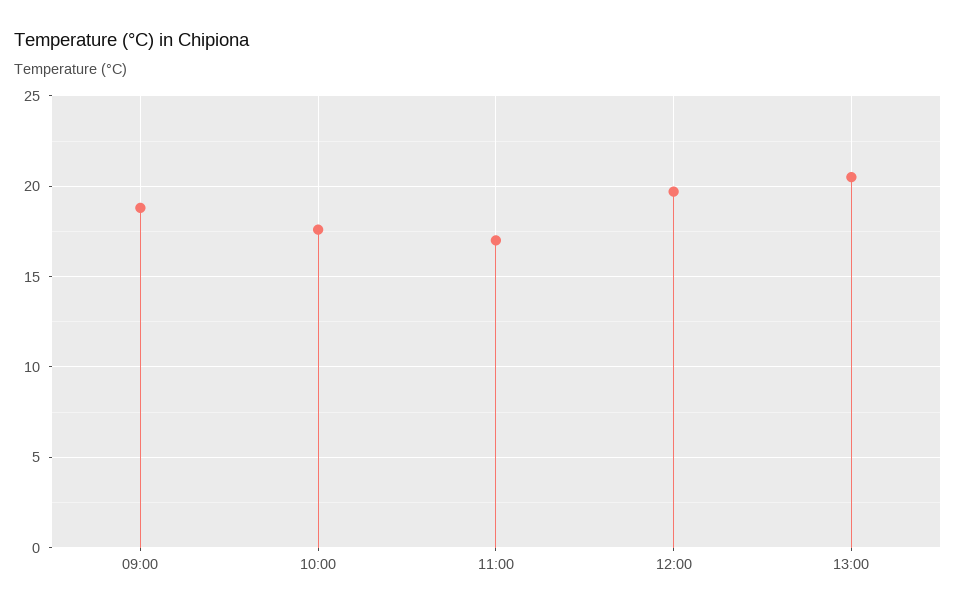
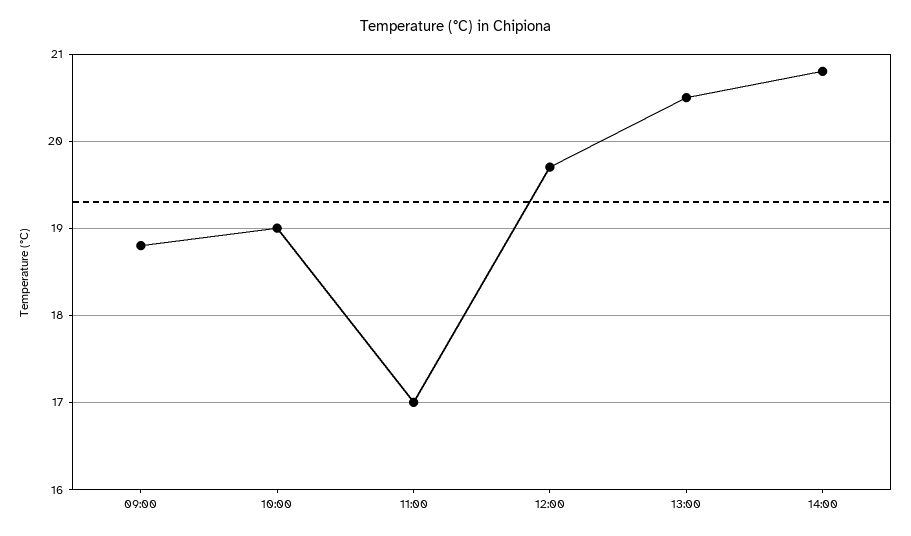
10:00: 17.5 -> 19
14:00: none -> 20.8

